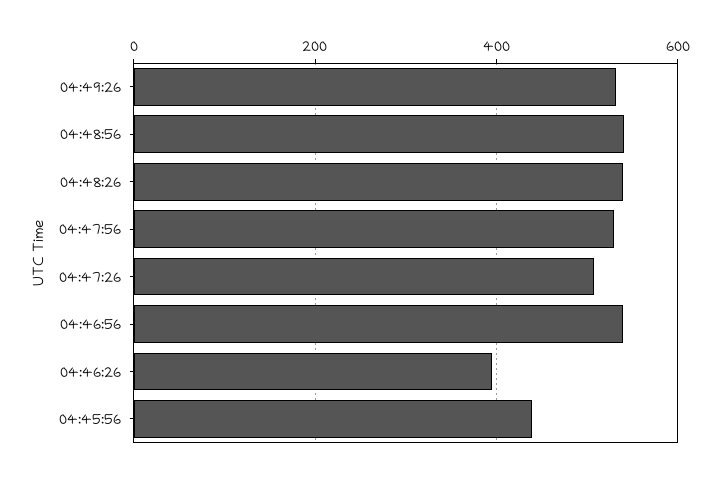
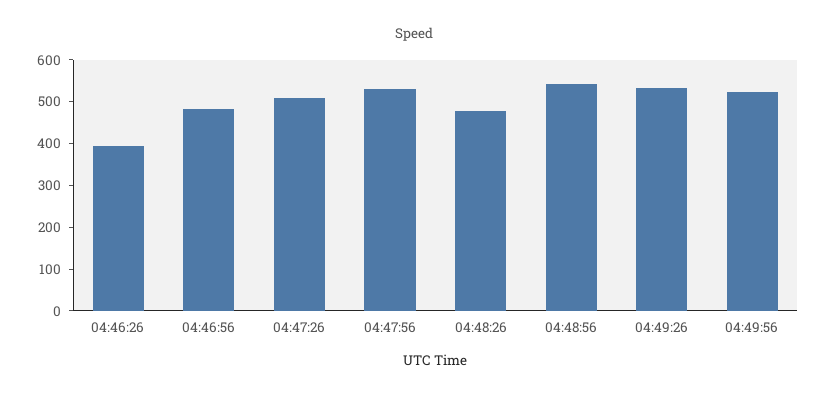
04:48:26: 540 -> 480
04:46:56: 540 -> 480
04:45:56: 440 -> none
04:49:56: none -> 520

